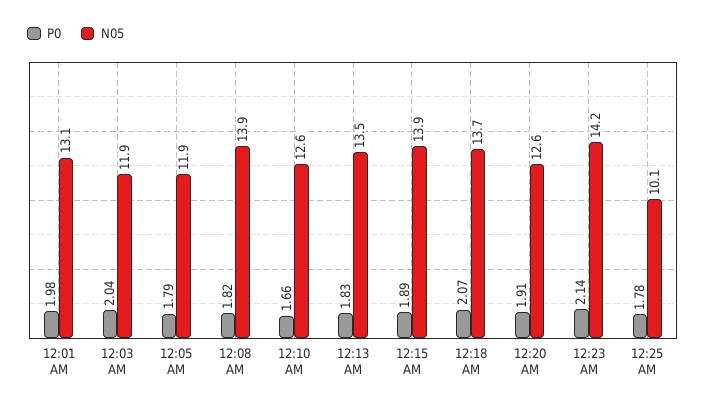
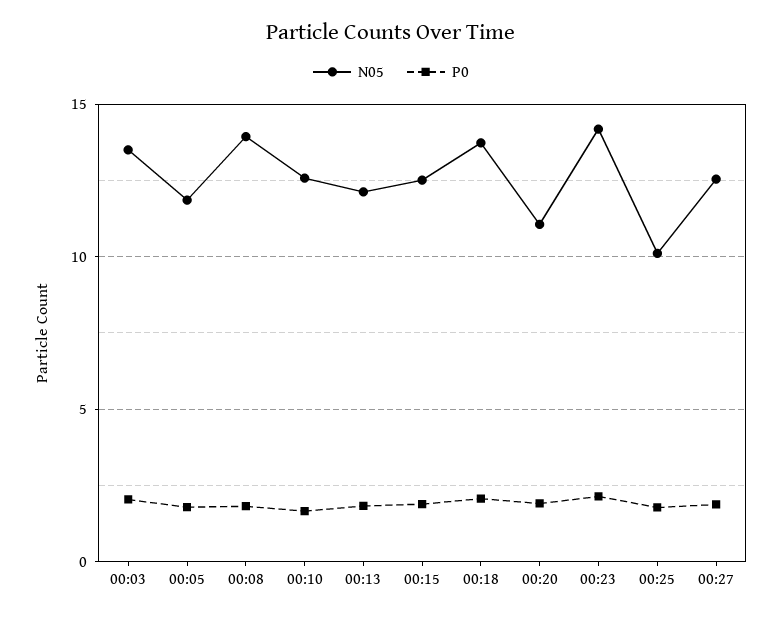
P0, 12:01 AM: 1.98 -> none
N05, 12:01 AM: 13.1 -> none
N05, 12:03 AM: 11.9 -> 13.5
N05, 12:13 AM: 13.5 -> 12
N05, 12:15 AM: 13.9 -> 12.5
N05, 12:20 AM: 12.6 -> 11
N05, 00:27: none -> 12.5
P0, 00:27: none -> 2

